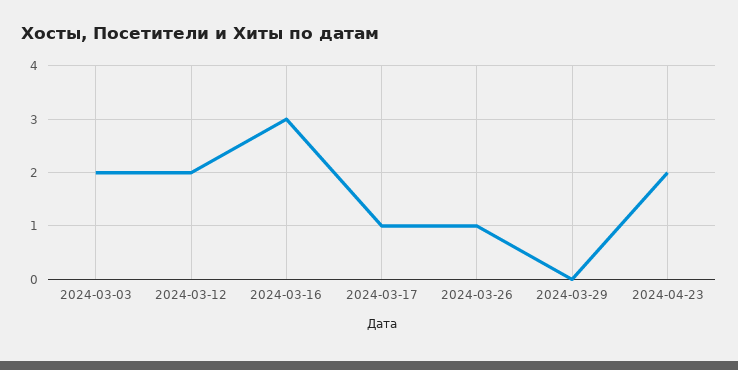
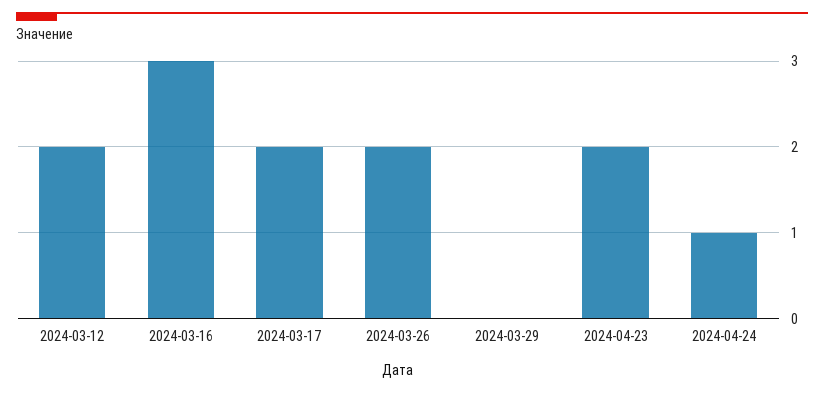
2024-03-03: 2 -> none
2024-03-17: 1 -> 2
2024-03-26: 1 -> 2
2024-04-24: none -> 1

